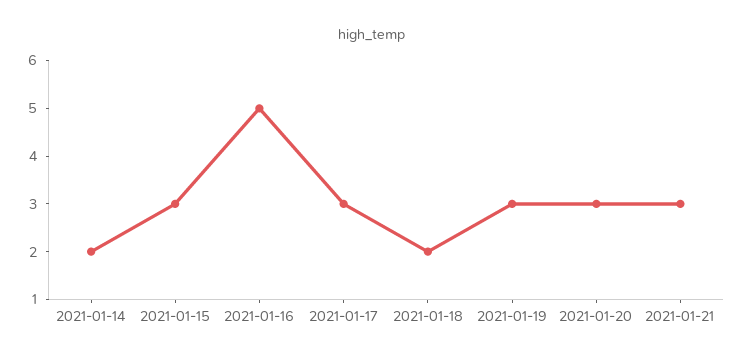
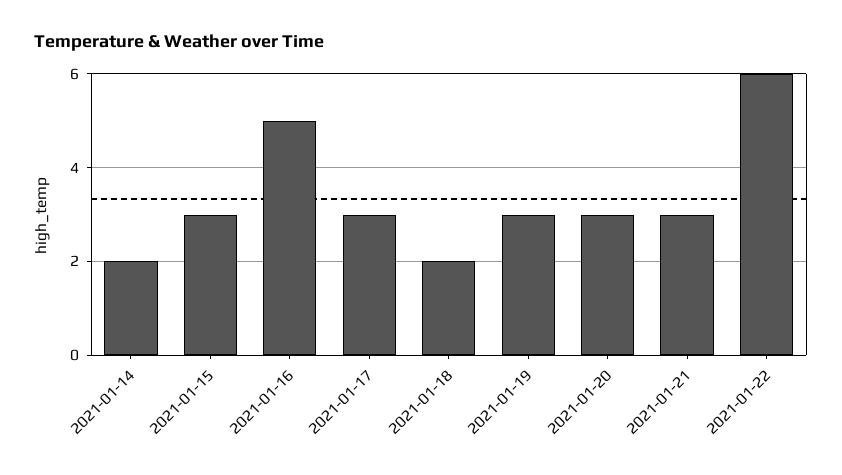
2021-01-22: none -> 6

